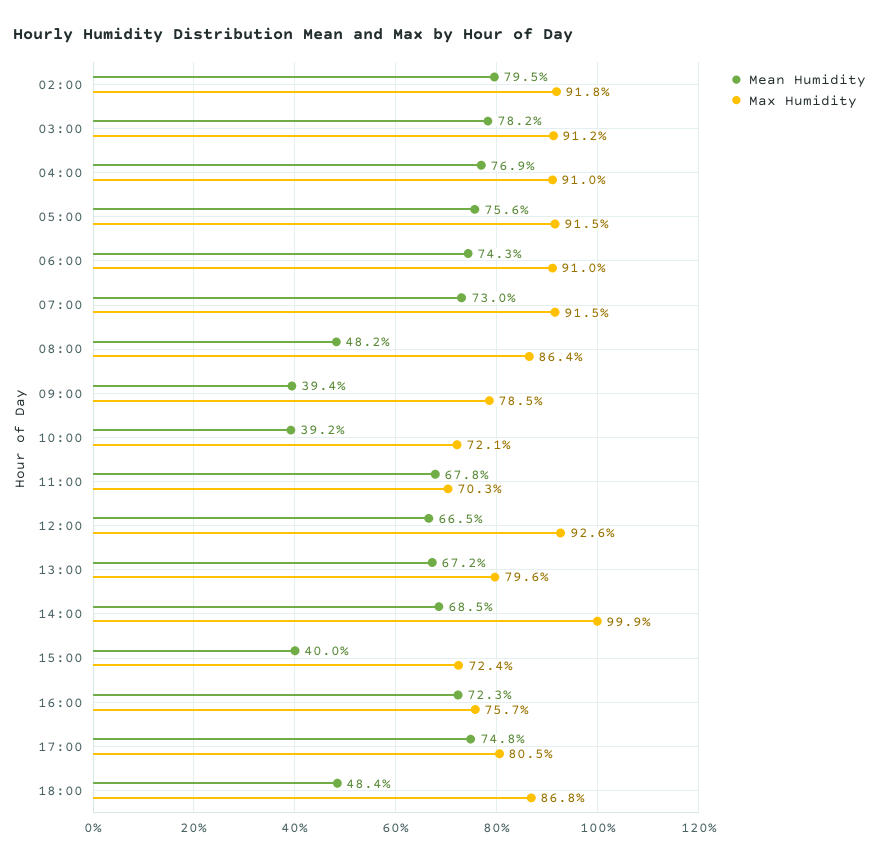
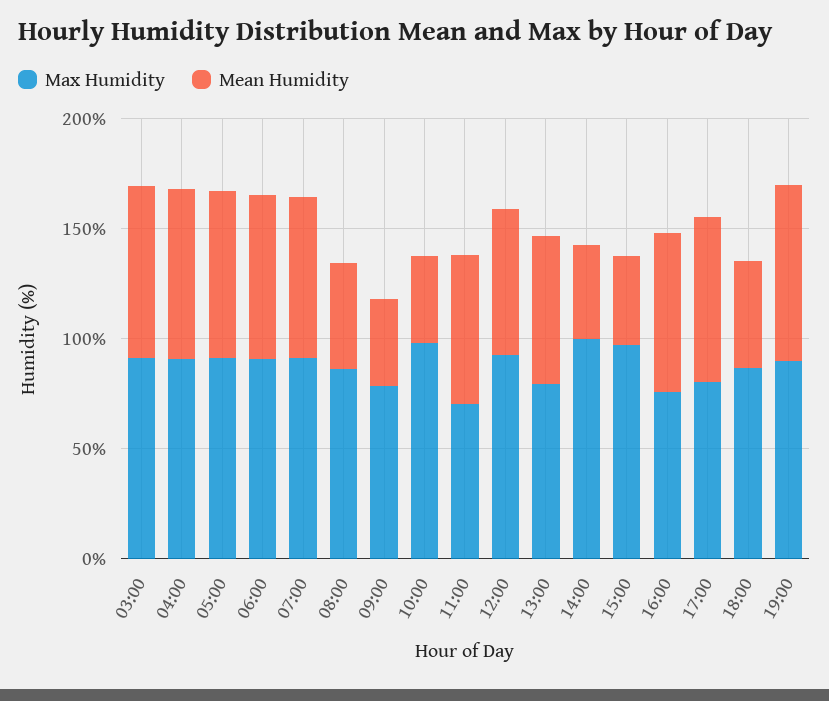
Mean Humidity, 02:00: 79.5 -> none
Max Humidity, 02:00: 91.8 -> none
Max Humidity, 10:00: 72.1 -> 100
Mean Humidity, 14:00: 68.5 -> 40
Max Humidity, 15:00: 72.4 -> 100
Max Humidity, 19:00: none -> 90
Mean Humidity, 19:00: none -> 80

